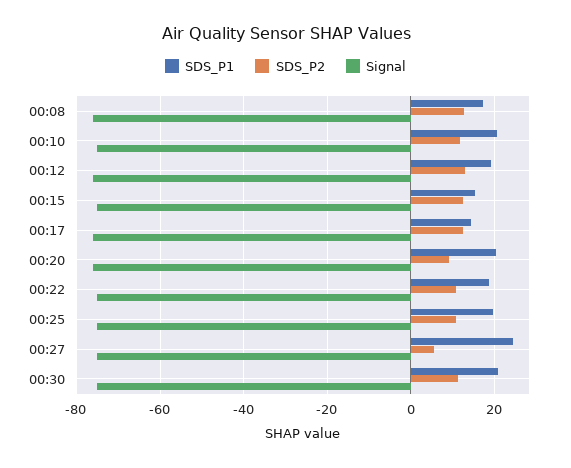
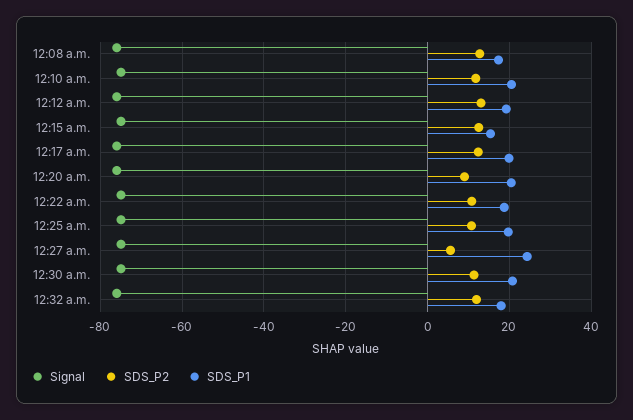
SDS_P1, 00:17: 14 -> 20
Signal, 12:32 a.m.: none -> -76
SDS_P2, 12:32 a.m.: none -> 12
SDS_P1, 12:32 a.m.: none -> 18

